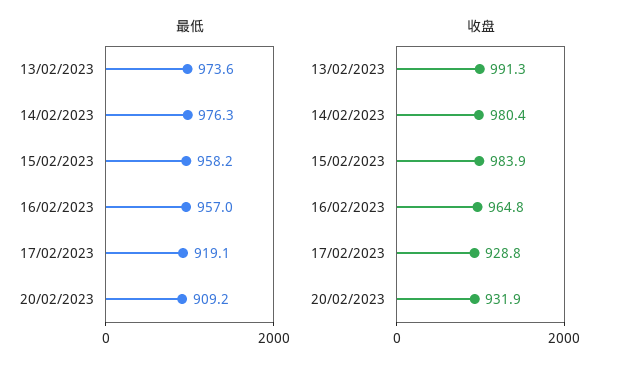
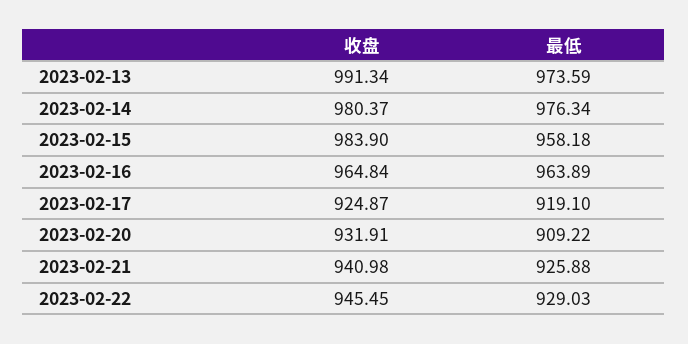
最低, 16/02/2023: 957 -> 963.89
收盘, 17/02/2023: 928.8 -> 924.87
收盘, 2023-02-21: none -> 940.98
最低, 2023-02-21: none -> 925.88
收盘, 2023-02-22: none -> 945.45
最低, 2023-02-22: none -> 929.03

